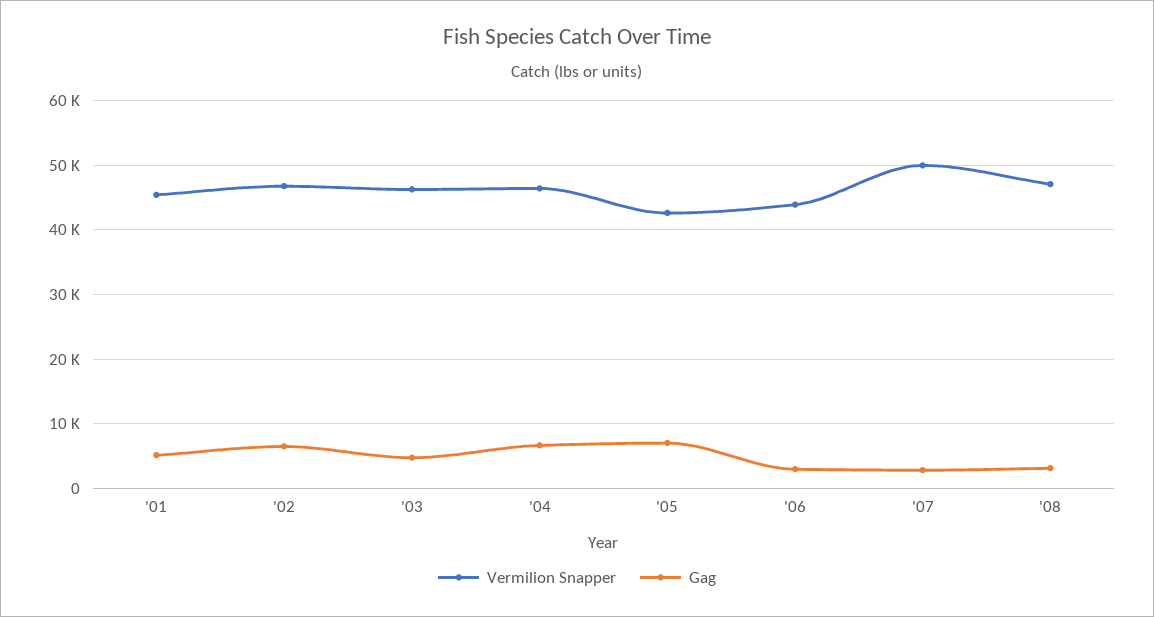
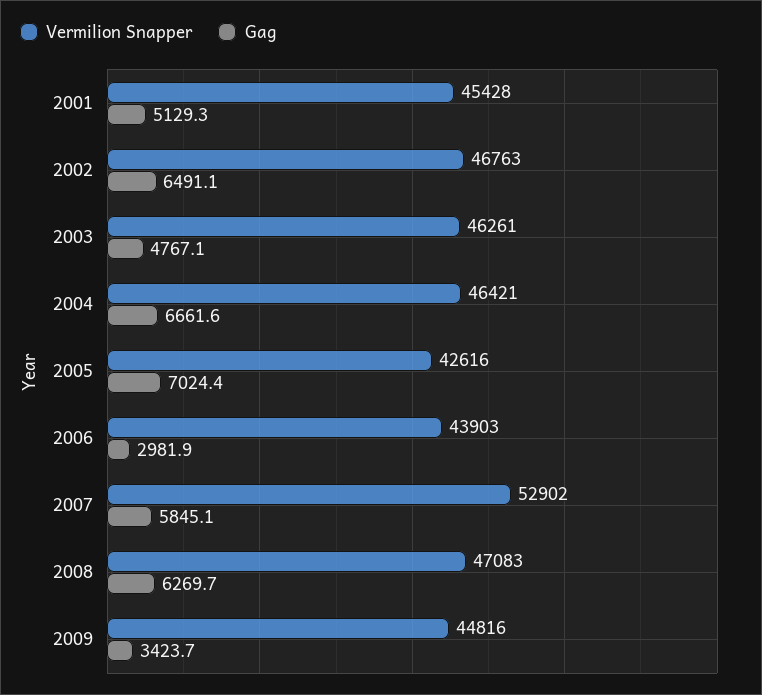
Vermilion Snapper, '07: 50000 -> 52902
Gag, '07: 3000 -> 5845.1
Gag, '08: 3000 -> 6269.7
Vermilion Snapper, 2009: none -> 44816
Gag, 2009: none -> 3423.7

